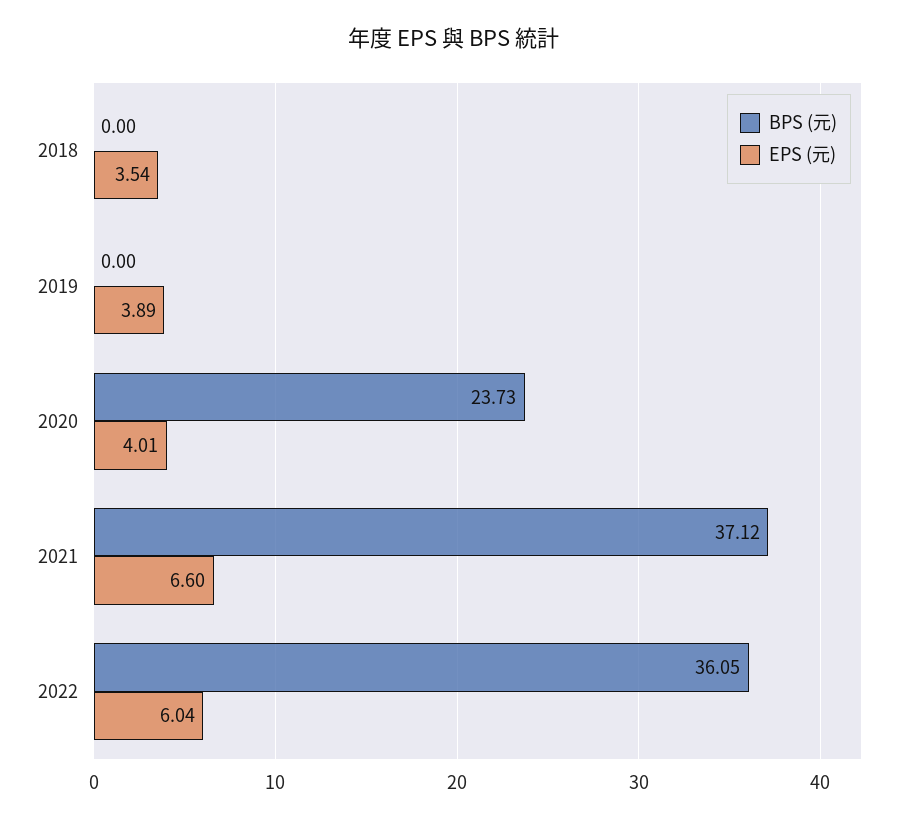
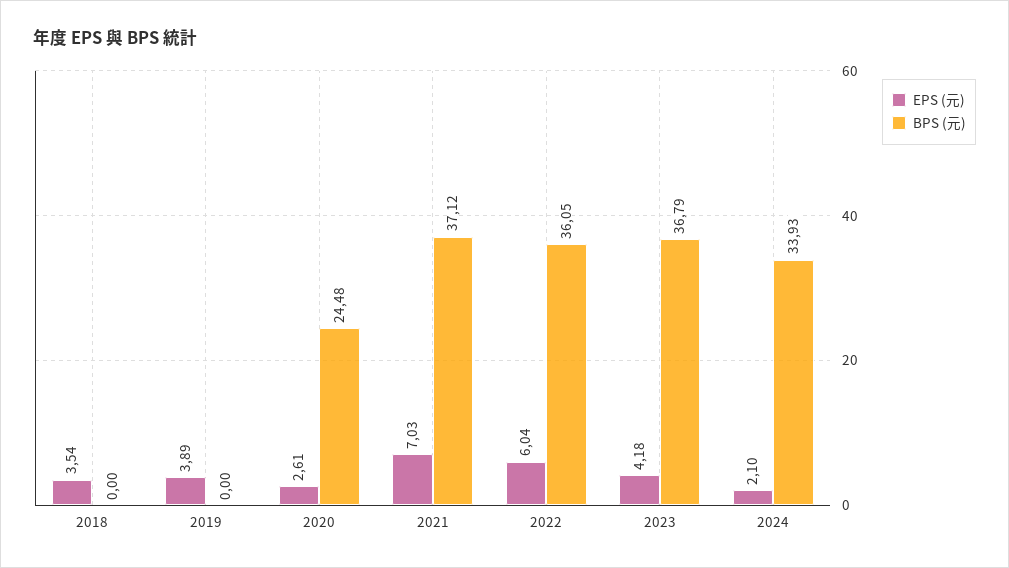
BPS (元), 2020: 23.73 -> 24.48
EPS (元), 2020: 4.01 -> 2.61
EPS (元), 2021: 6.6 -> 7.03
EPS (元), 2023: none -> 4.18
BPS (元), 2023: none -> 36.79
EPS (元), 2024: none -> 2.1
BPS (元), 2024: none -> 33.93

